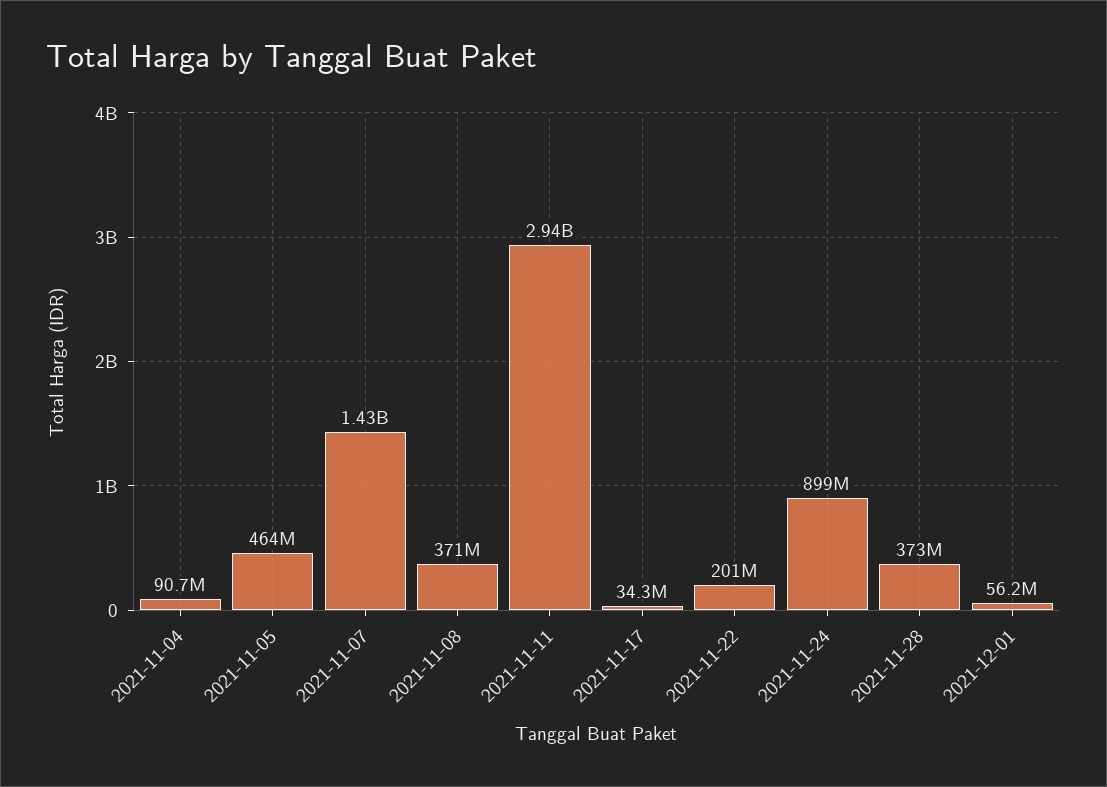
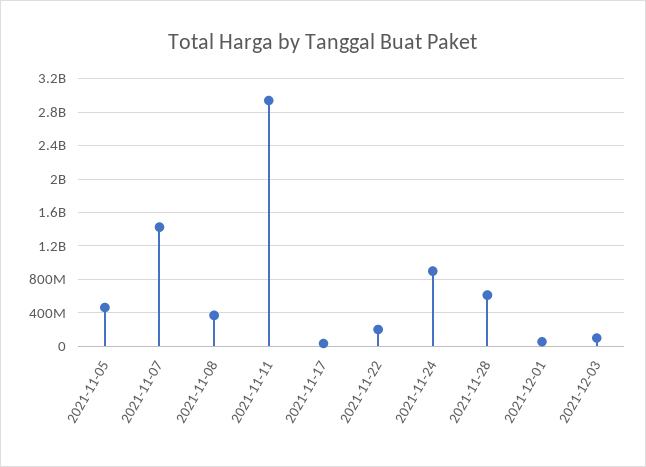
2021-11-04: 90700000 -> none
2021-11-28: 373000000 -> 600000000
2021-12-03: none -> 100000000

